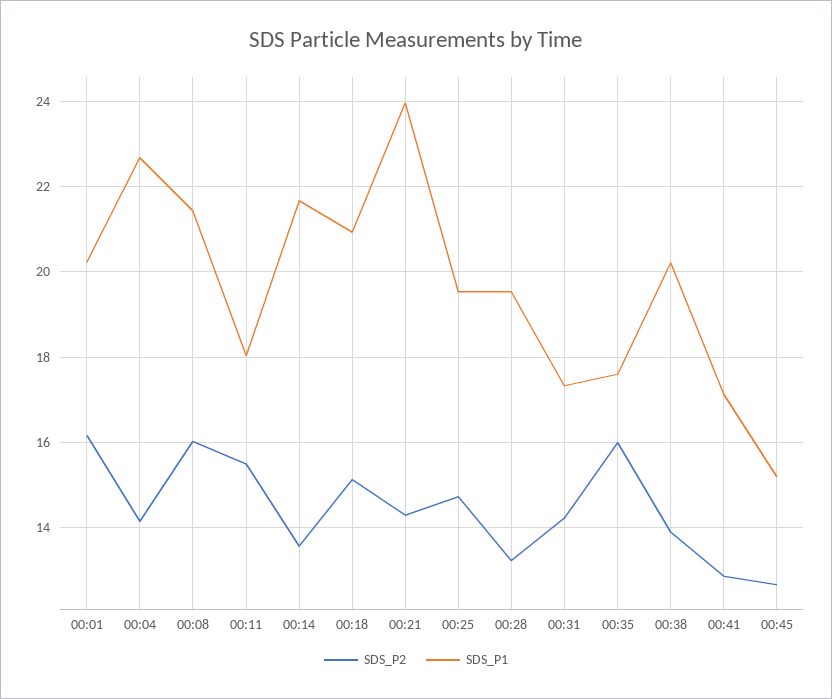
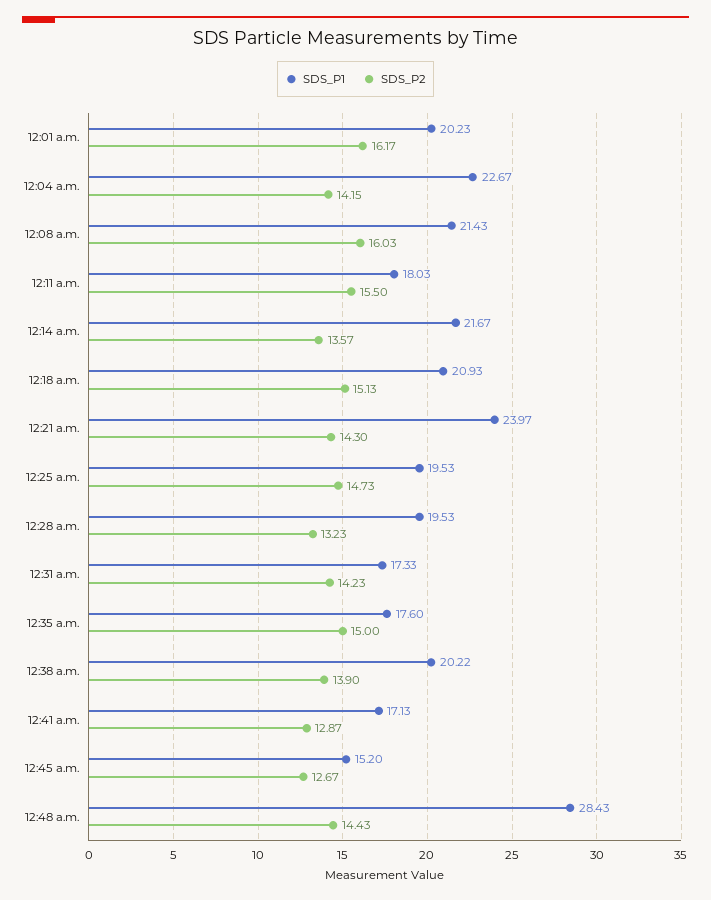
SDS_P2, 00:35: 16 -> 15
SDS_P1, 12:48 a.m.: none -> 28.43
SDS_P2, 12:48 a.m.: none -> 14.43

